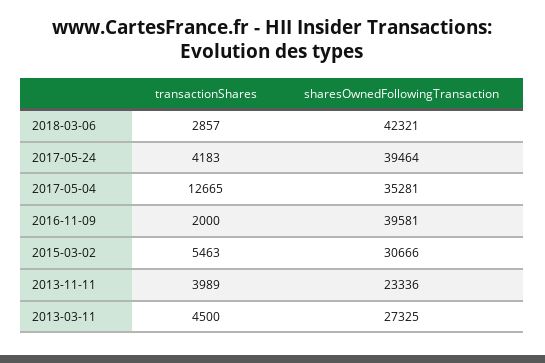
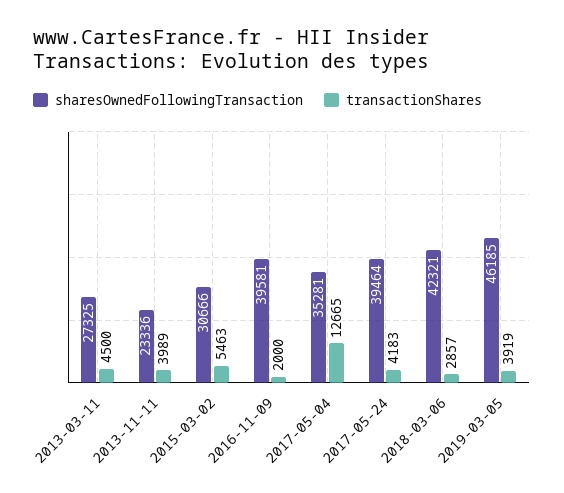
sharesOwnedFollowingTransaction, 2019-03-05: none -> 46185
transactionShares, 2019-03-05: none -> 3919

